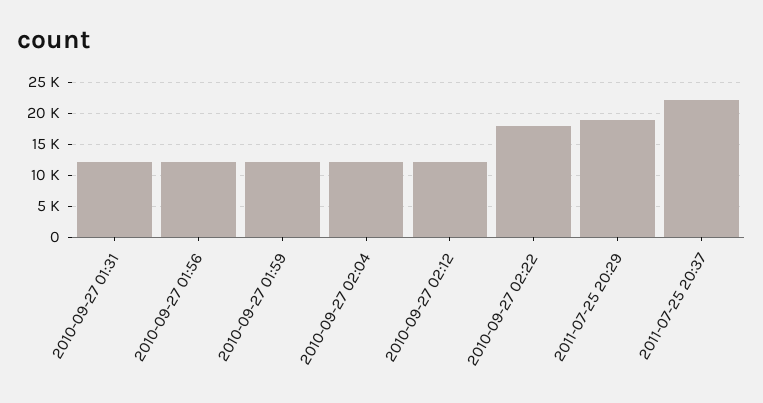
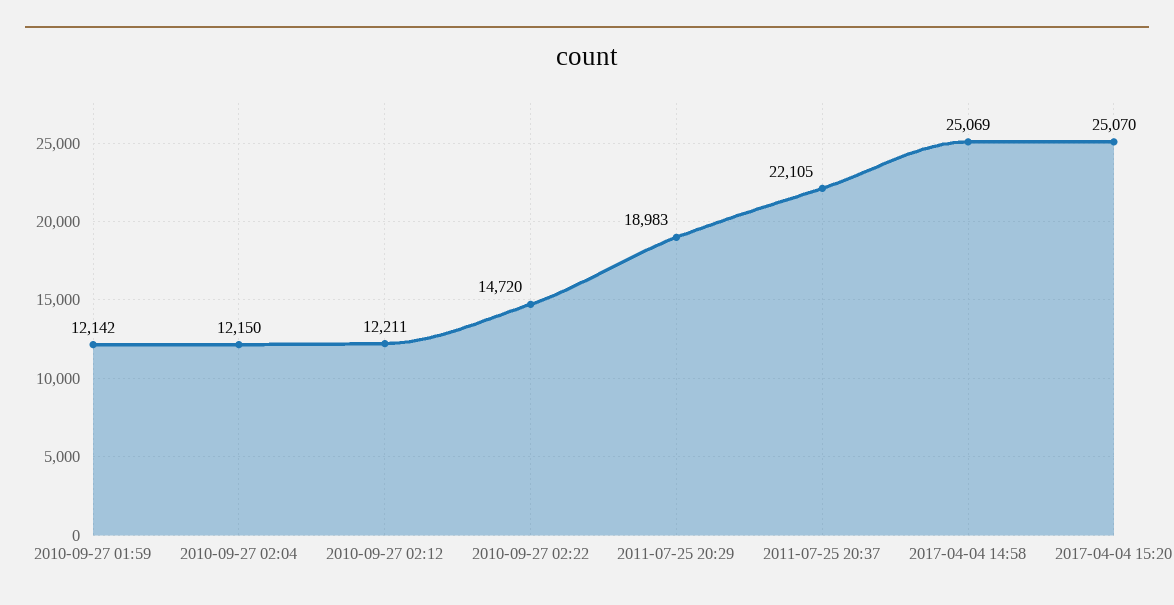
2010-09-27 01:31: 12000 -> none
2010-09-27 01:56: 12000 -> none
2010-09-27 02:22: 18000 -> 14720
2017-04-04 14:58: none -> 25069
2017-04-04 15:20: none -> 25070

